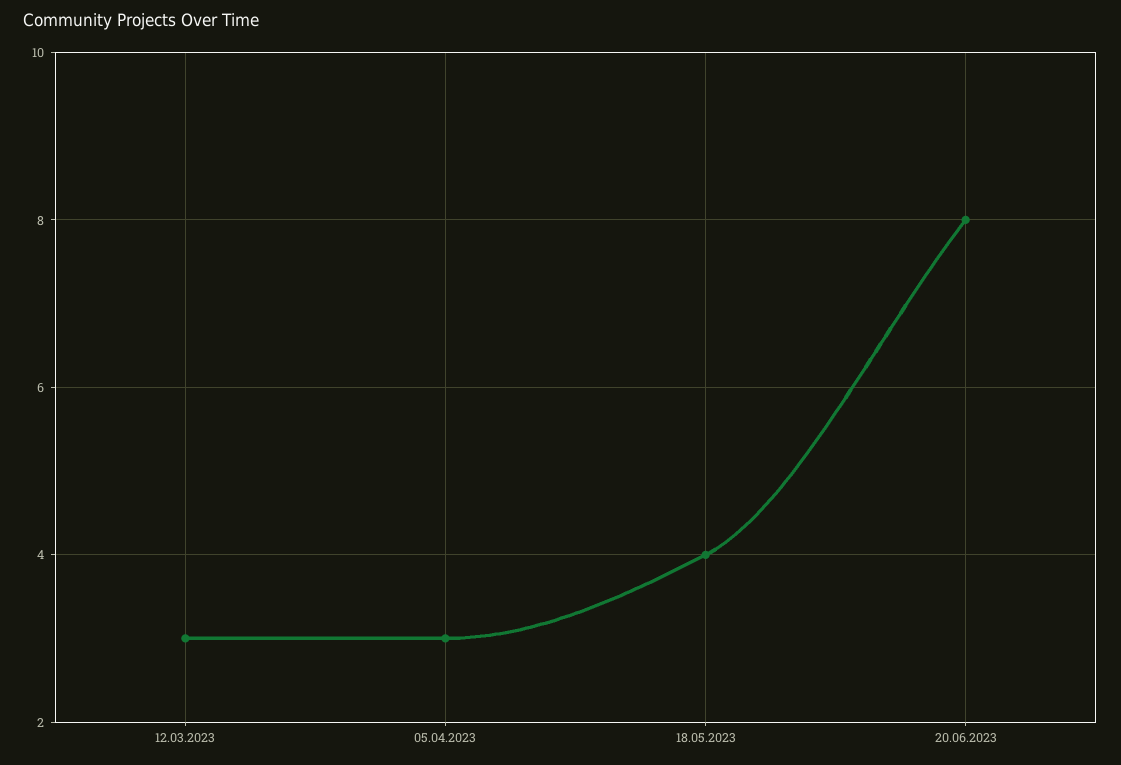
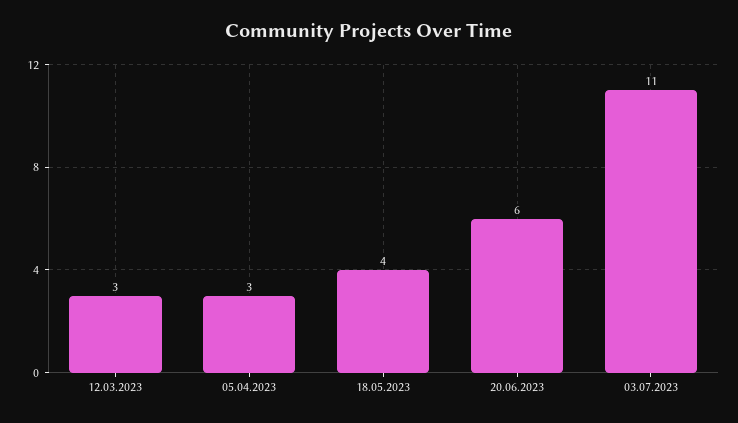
20.06.2023: 8 -> 6
03.07.2023: none -> 11

